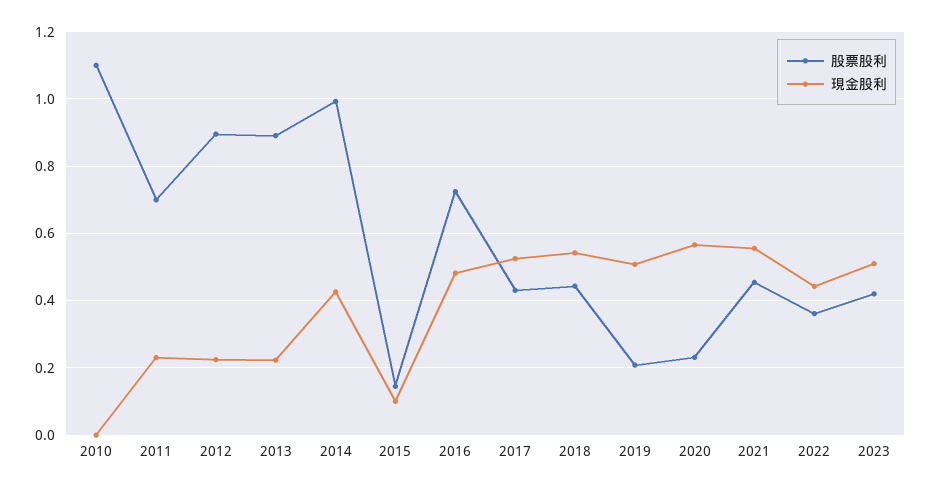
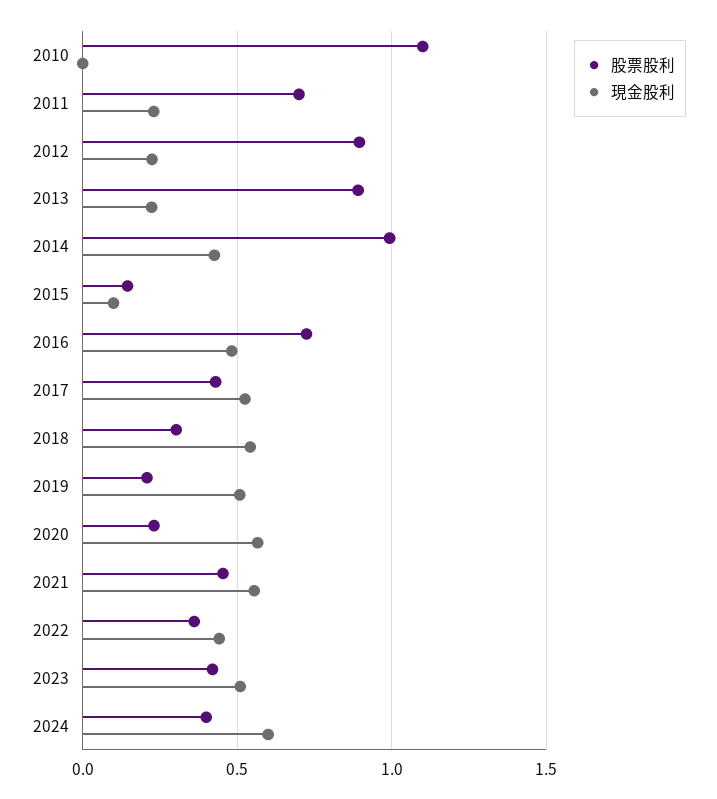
股票股利, 2018: 0.44 -> 0.3
股票股利, 2024: none -> 0.4
現金股利, 2024: none -> 0.6

